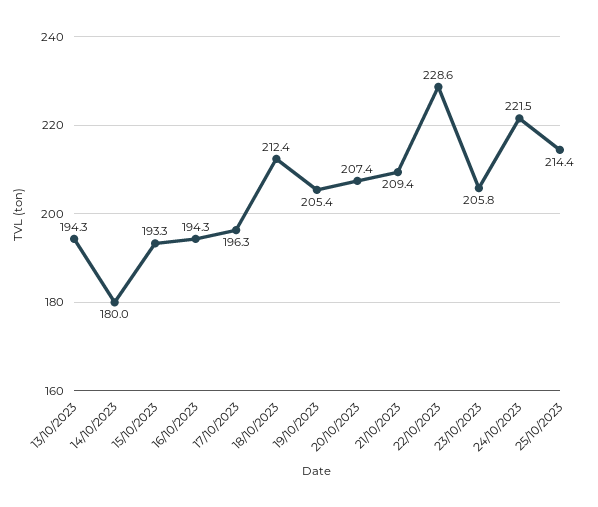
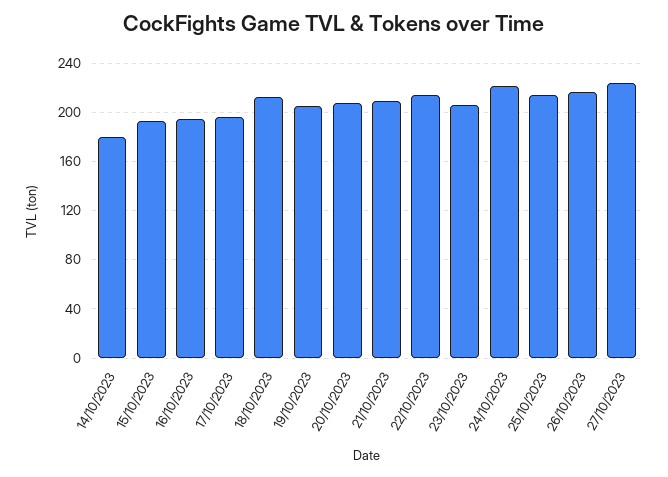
13/10/2023: 194.3 -> none
22/10/2023: 228.6 -> 215
26/10/2023: none -> 215
27/10/2023: none -> 225

